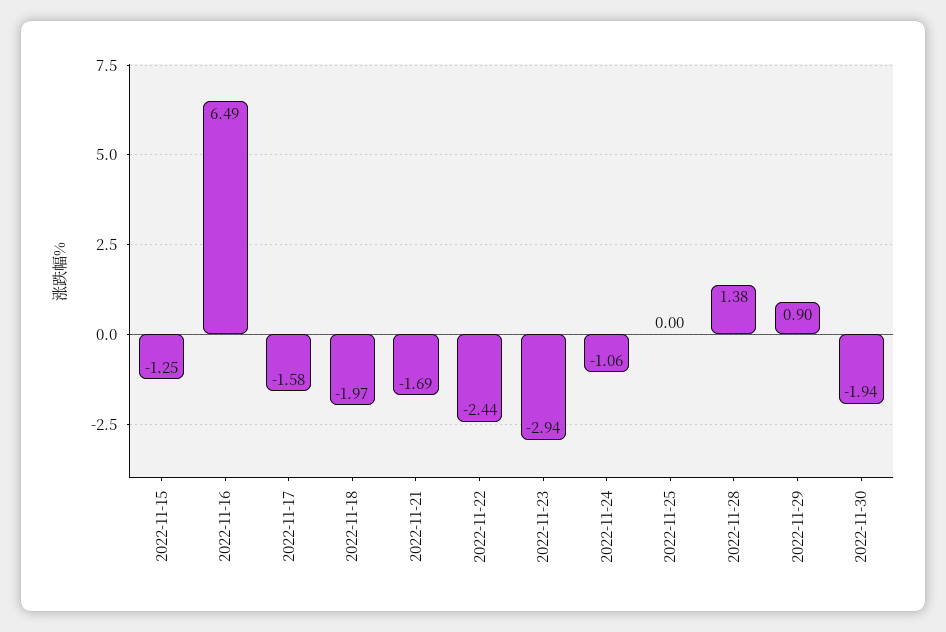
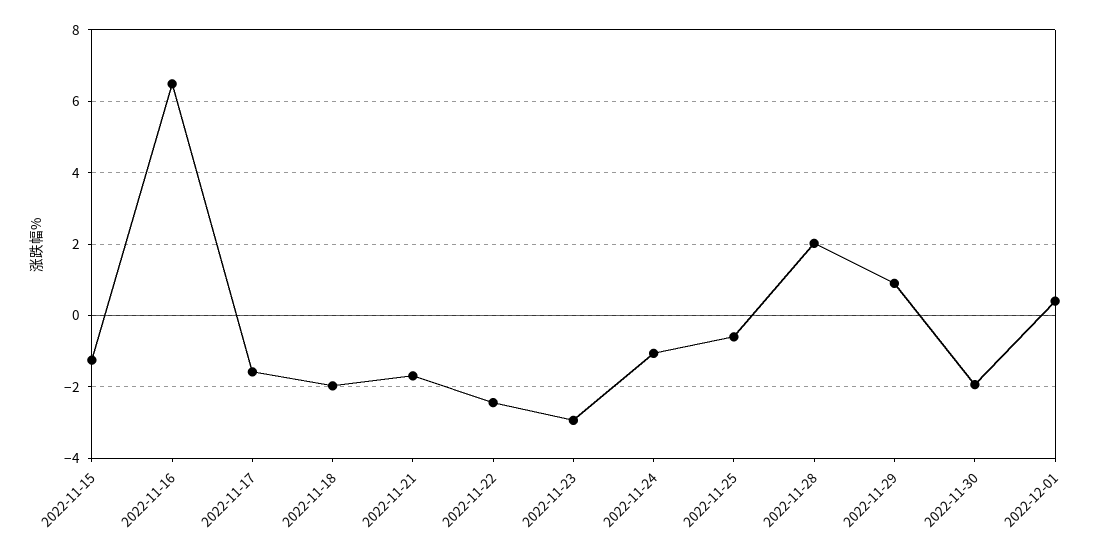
2022-11-25: 0 -> -0.6
2022-11-28: 1.38 -> 2
2022-12-01: none -> 0.4

